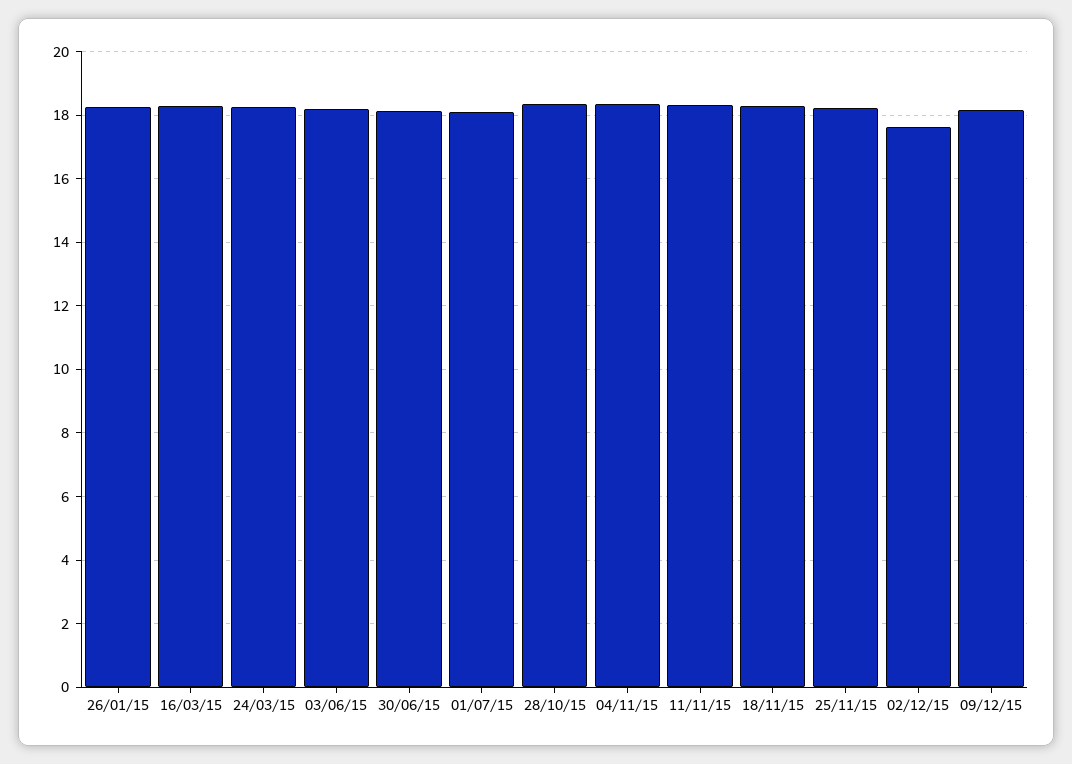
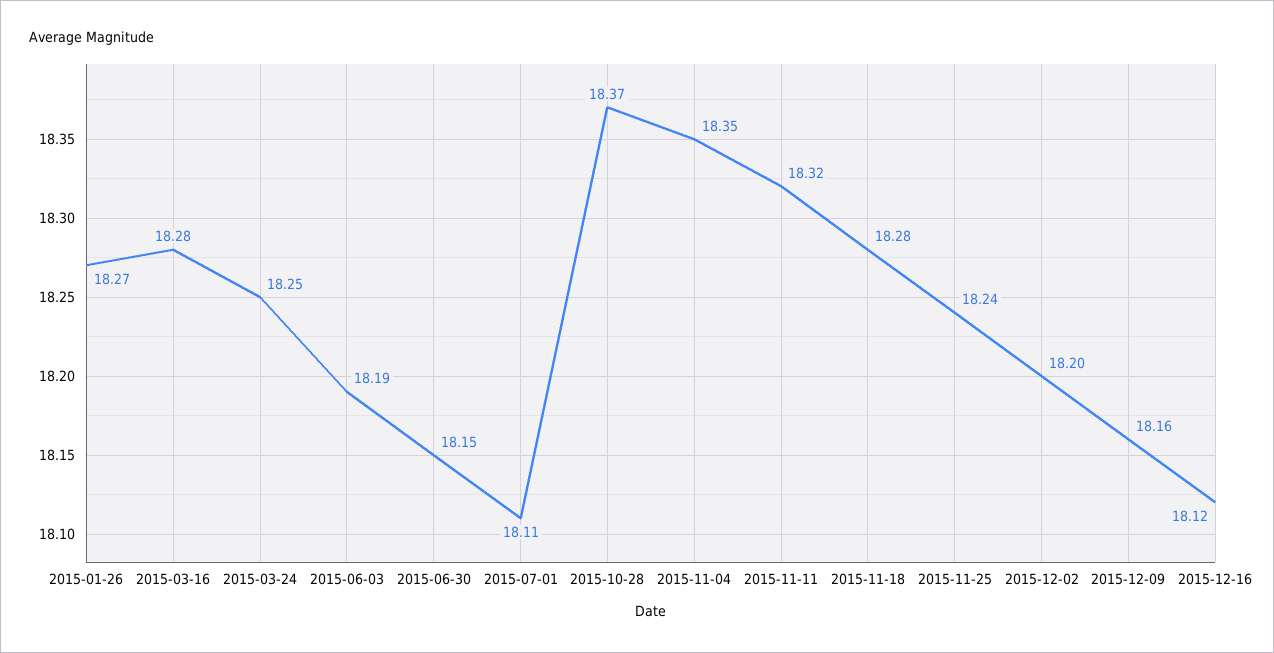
02/12/15: 17.6 -> 18.2
2015-12-16: none -> 18.12

